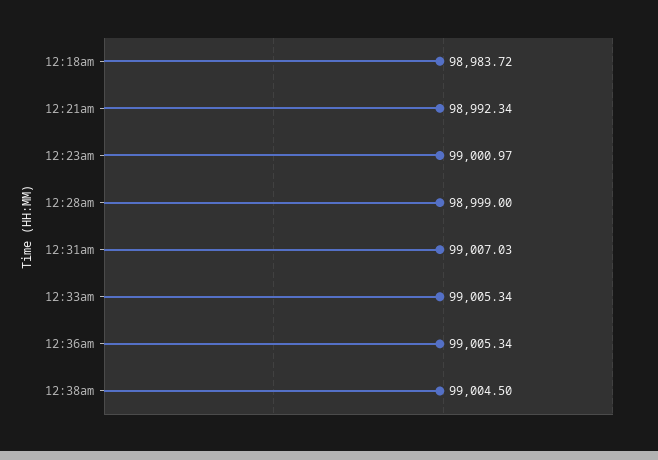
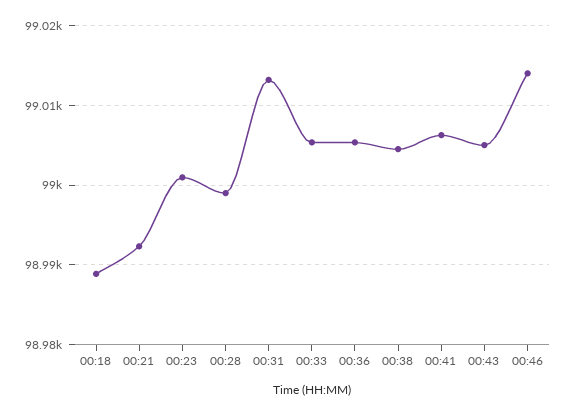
12:18am: 98983.72 -> 98989
12:31am: 99007.03 -> 99013
00:41: none -> 99006
00:43: none -> 99005
00:46: none -> 99014

